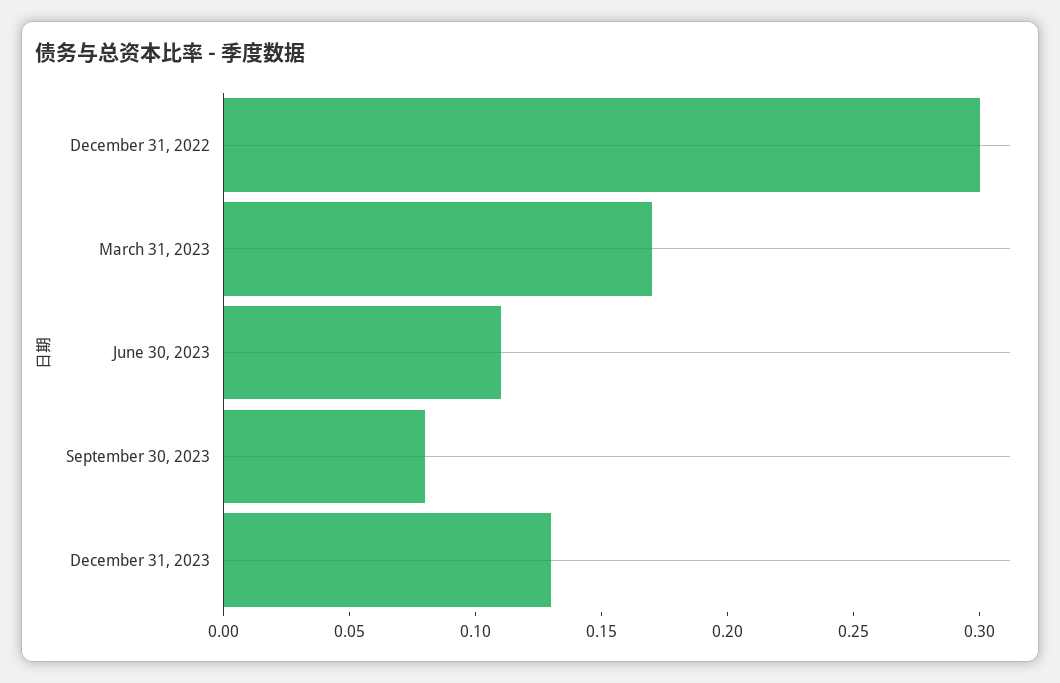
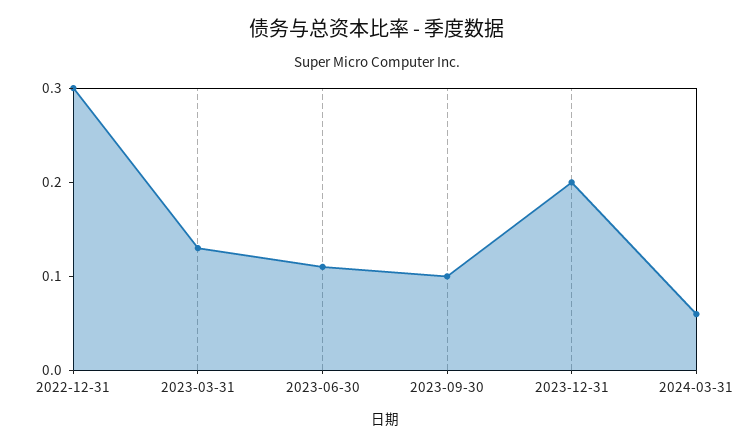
March 31, 2023: 0.17 -> 0.13
September 30, 2023: 0.08 -> 0.1
December 31, 2023: 0.13 -> 0.2
2024-03-31: none -> 0.06

